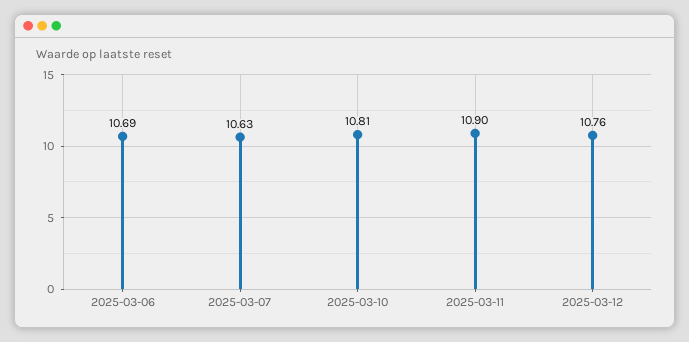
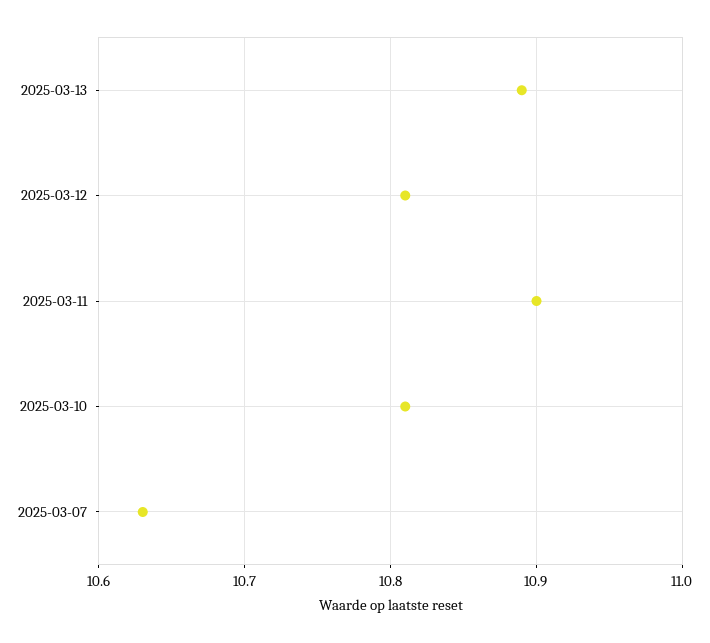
2025-03-06: 10.69 -> none
2025-03-12: 10.76 -> 10.81
2025-03-13: none -> 10.89

